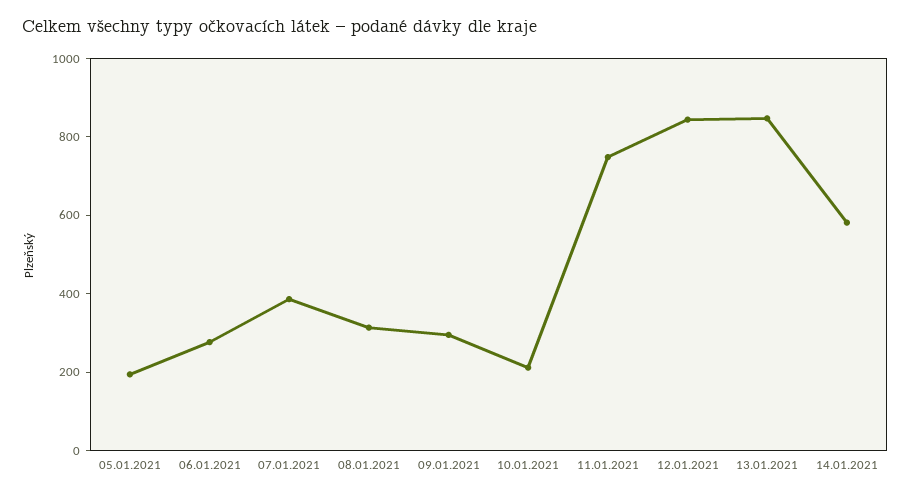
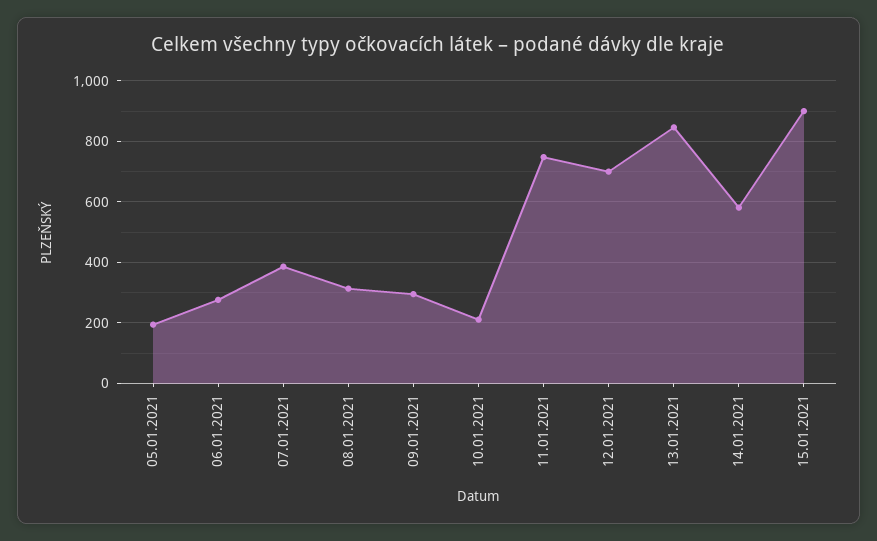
12.01.2021: 850 -> 700
15.01.2021: none -> 900

